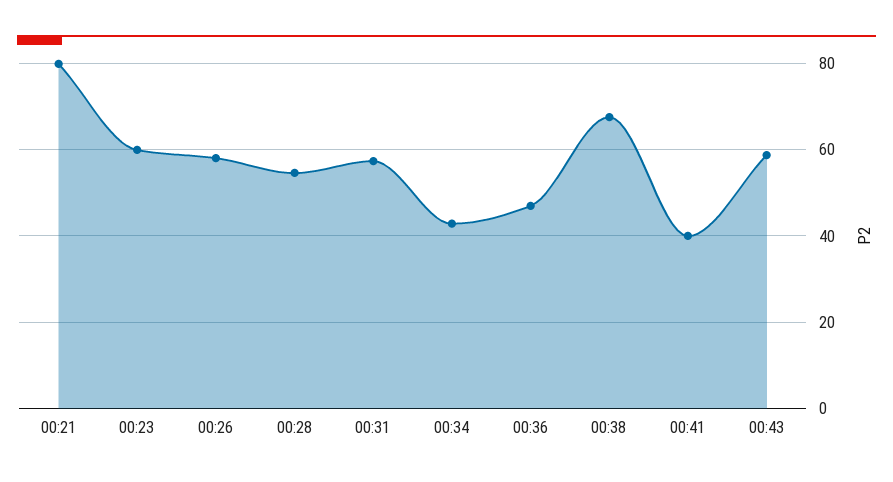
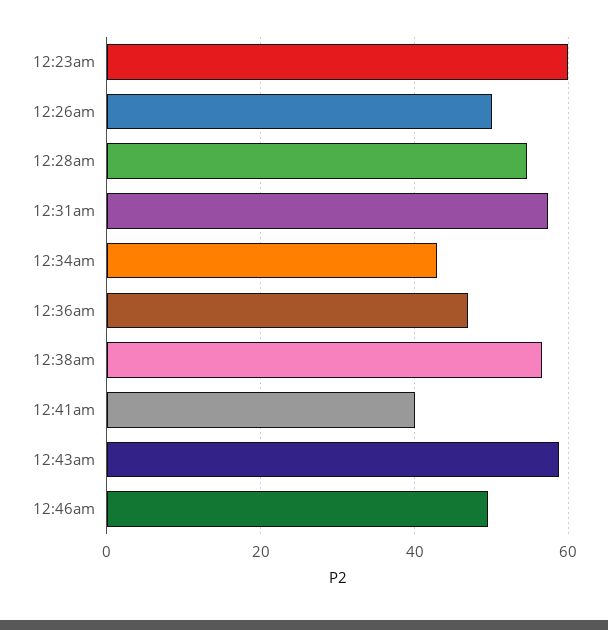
00:21: 80 -> none
00:26: 58 -> 50
00:38: 68 -> 56
12:46am: none -> 50

